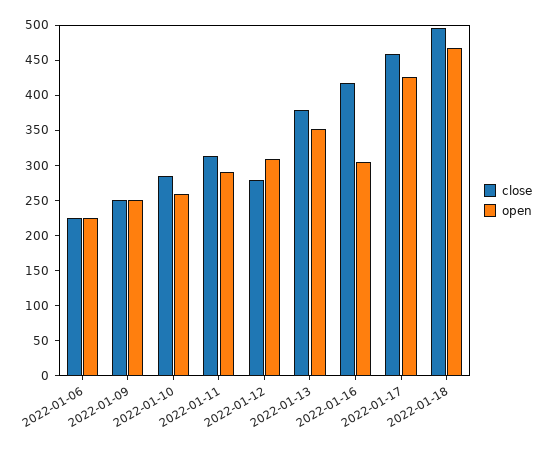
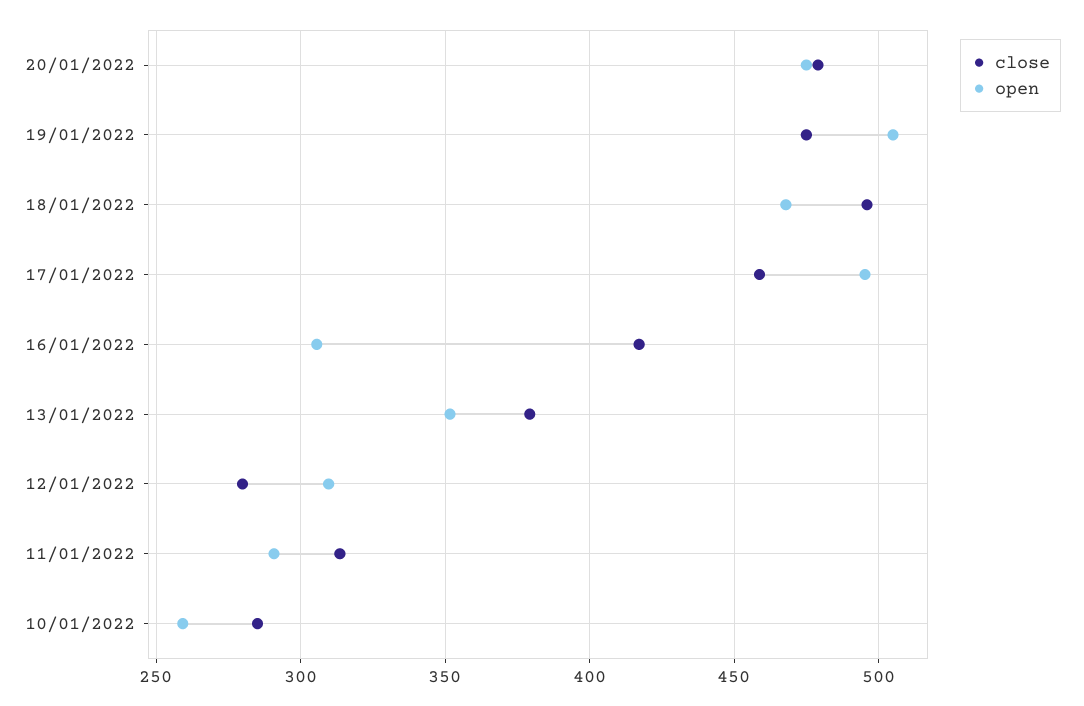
close, 2022-01-06: 225 -> none
open, 2022-01-06: 225 -> none
close, 2022-01-09: 250 -> none
open, 2022-01-09: 250 -> none
open, 2022-01-17: 425 -> 495
close, 20/01/2022: none -> 480
open, 20/01/2022: none -> 475
close, 19/01/2022: none -> 475
open, 19/01/2022: none -> 505

